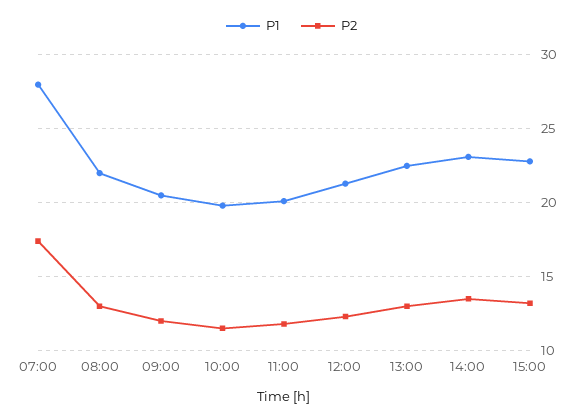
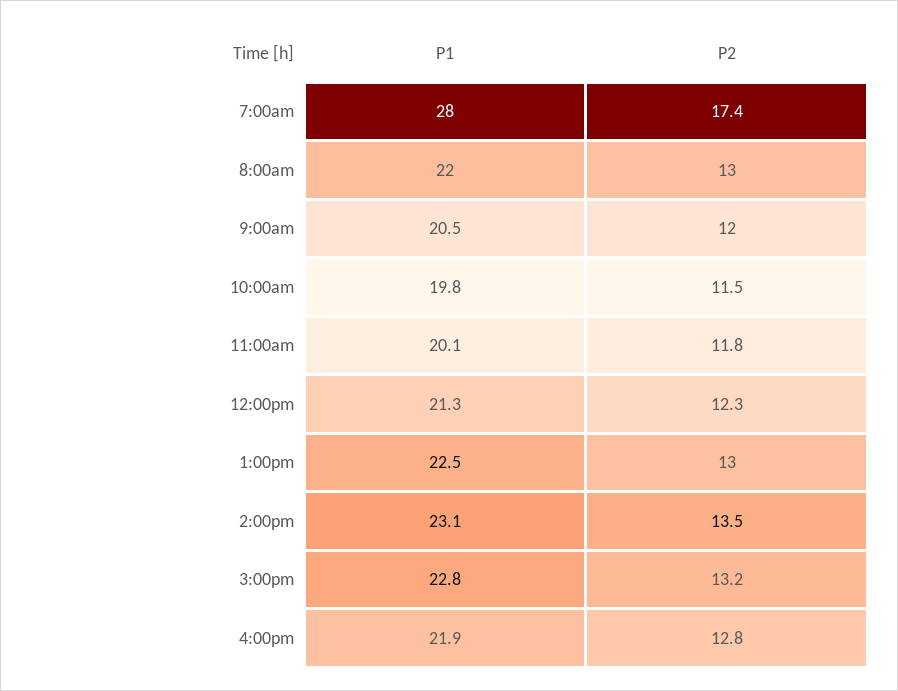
P1, 4:00pm: none -> 21.9
P2, 4:00pm: none -> 12.8

